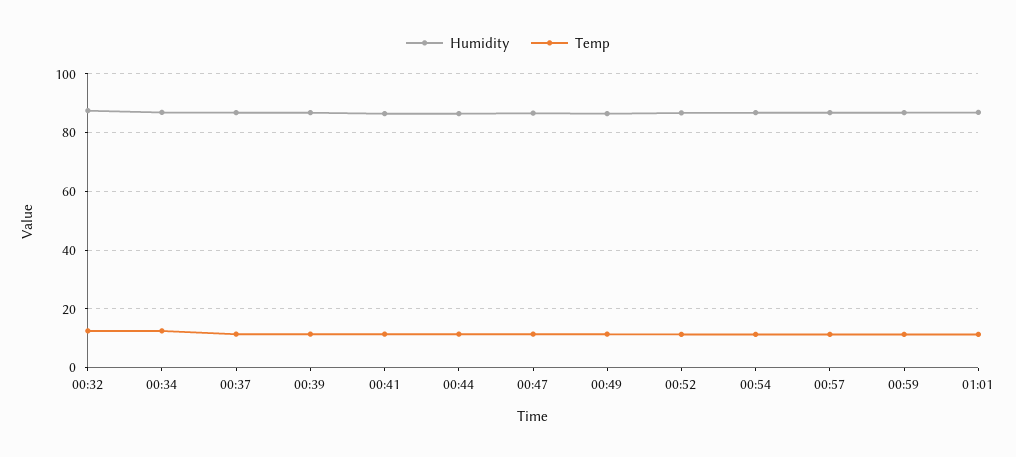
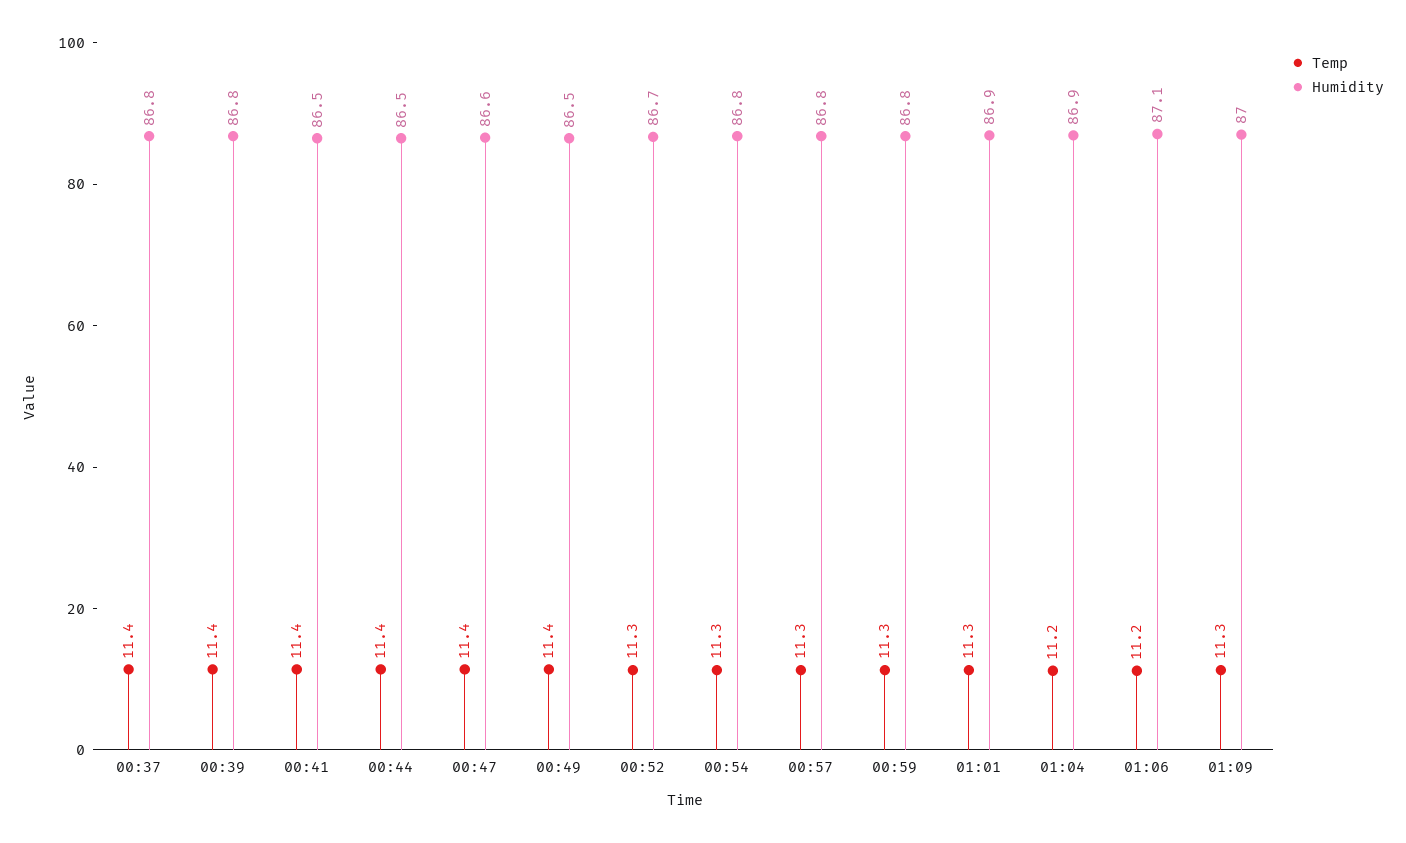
Humidity, 00:32: 87.5 -> none
Temp, 00:32: 12.5 -> none
Humidity, 00:34: 87.5 -> none
Temp, 00:34: 12.5 -> none
Temp, 01:04: none -> 11.2
Humidity, 01:04: none -> 86.9
Temp, 01:06: none -> 11.2
Humidity, 01:06: none -> 87.1
Temp, 01:09: none -> 11.3
Humidity, 01:09: none -> 87

